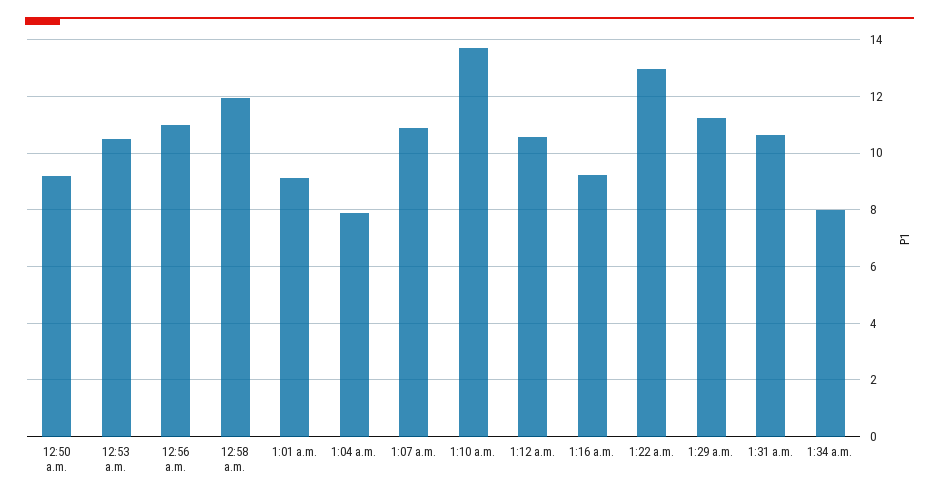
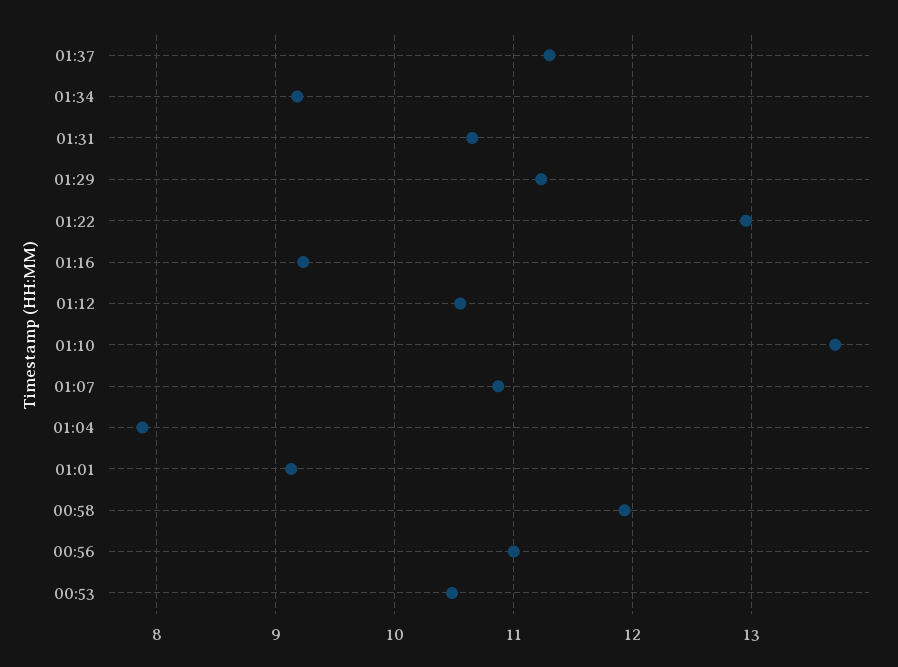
12:50 a.m.: 9.25 -> none
1:34 a.m.: 8 -> 9.2
01:37: none -> 11.3

